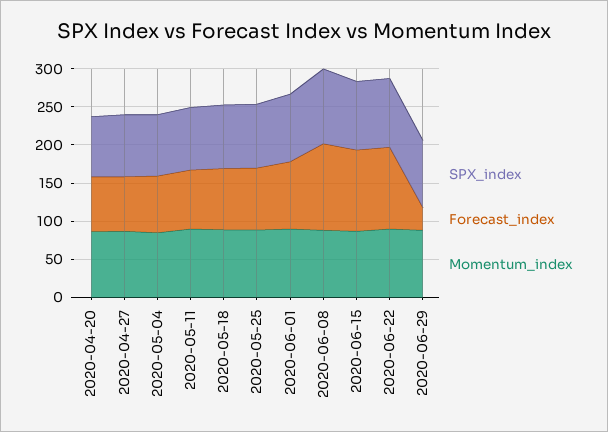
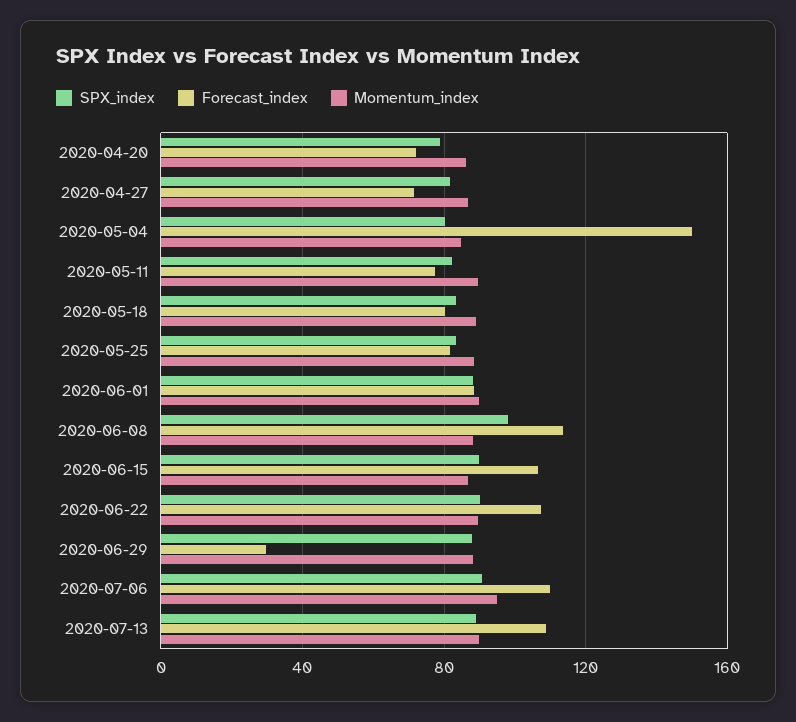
Forecast_index, 2020-05-04: 75 -> 150
SPX_index, 2020-07-06: none -> 90
Forecast_index, 2020-07-06: none -> 110
Momentum_index, 2020-07-06: none -> 95
SPX_index, 2020-07-13: none -> 90
Forecast_index, 2020-07-13: none -> 110
Momentum_index, 2020-07-13: none -> 90

